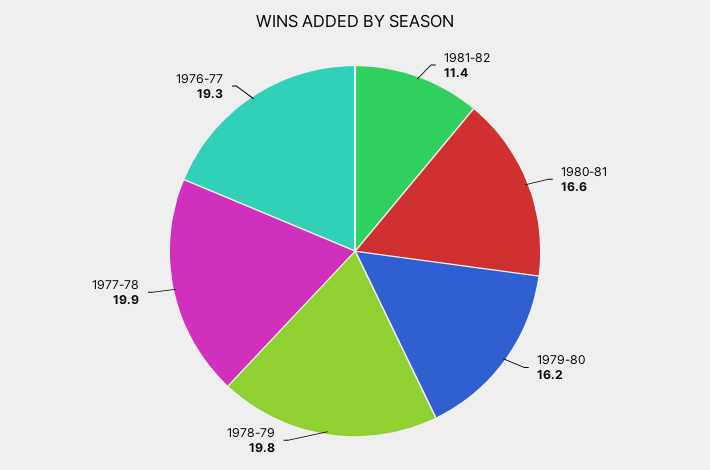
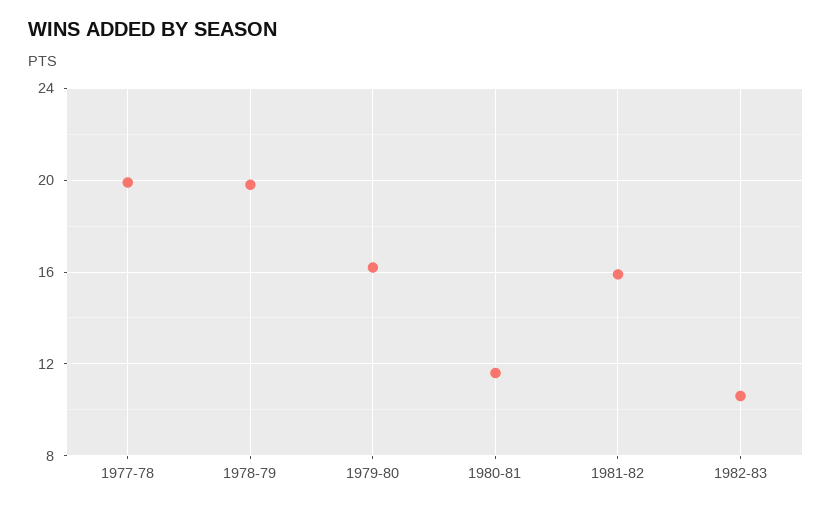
1981-82: 11.4 -> 16
1980-81: 16.6 -> 11.5
1976-77: 19.3 -> none
1982-83: none -> 10.5

